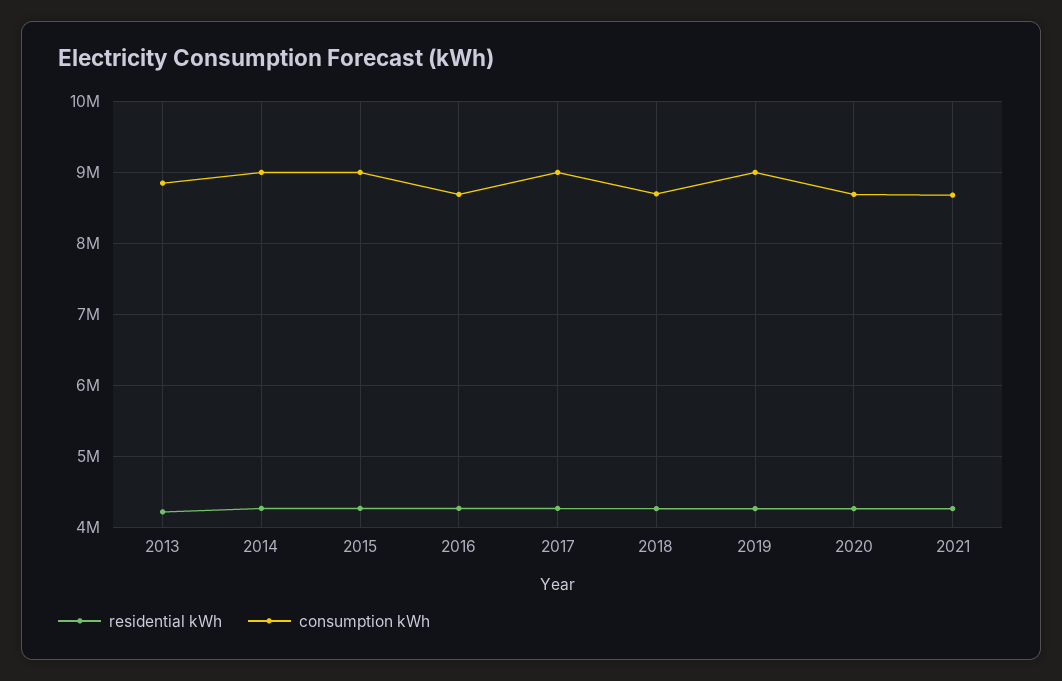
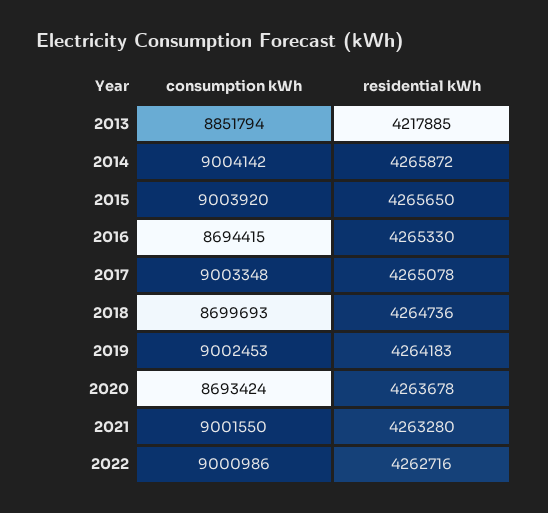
consumption kWh, 2021: 8700000 -> 9001550
consumption kWh, 2022: none -> 9000986
residential kWh, 2022: none -> 4262716

